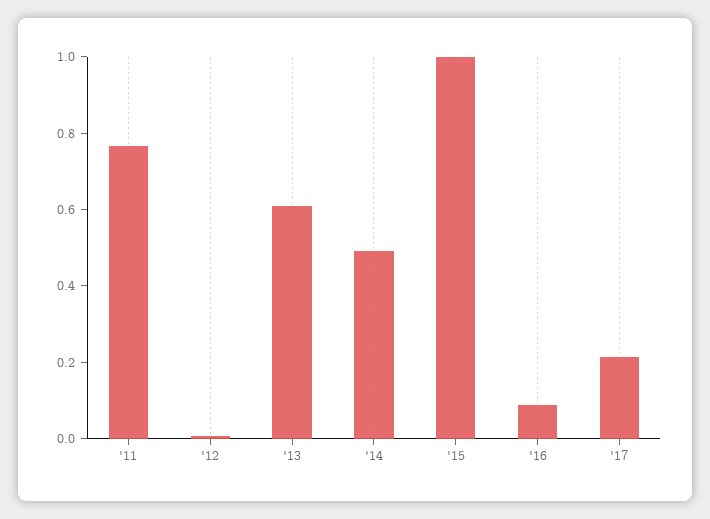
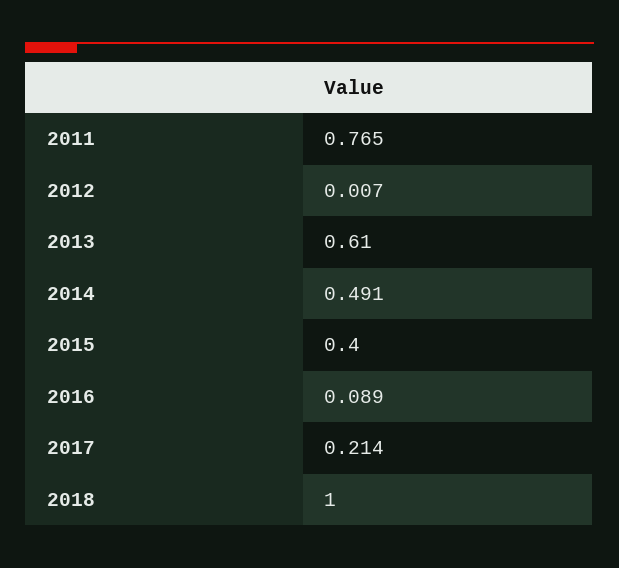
'15: 1 -> 0.4
2018: none -> 1

